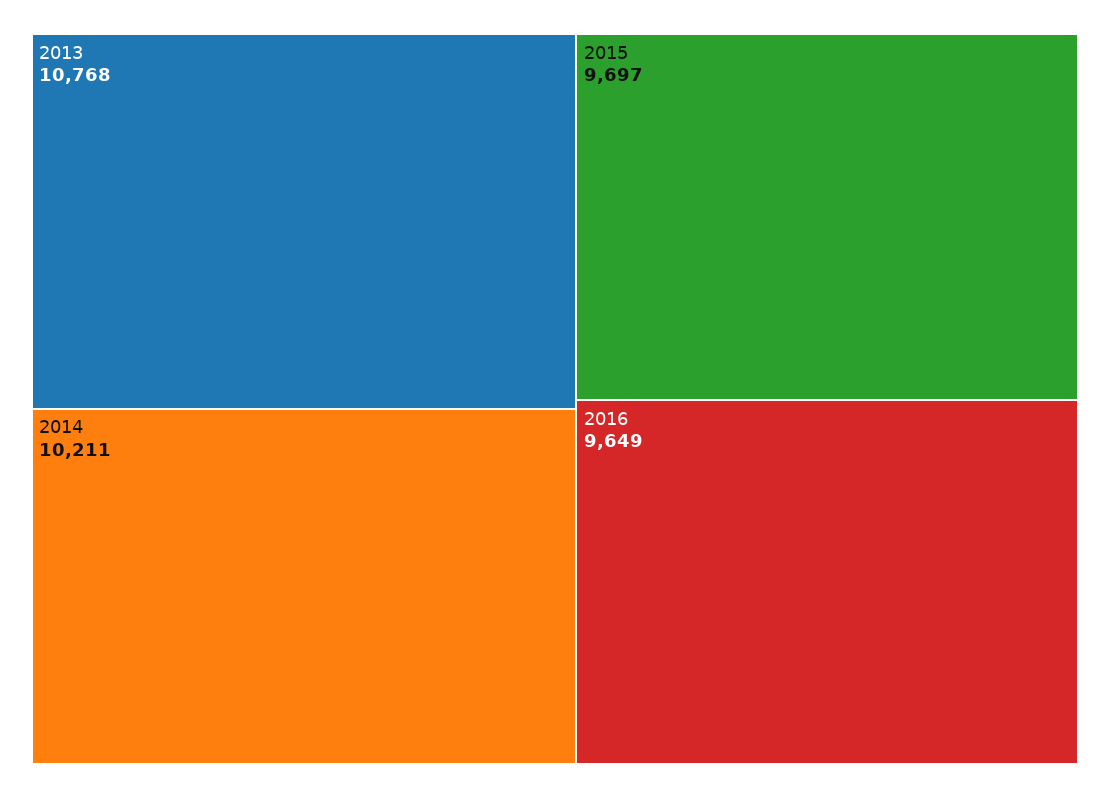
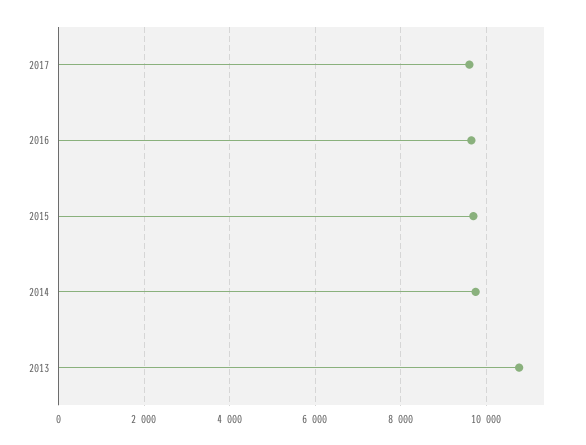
2014: 10211 -> 9800
2017: none -> 9600

